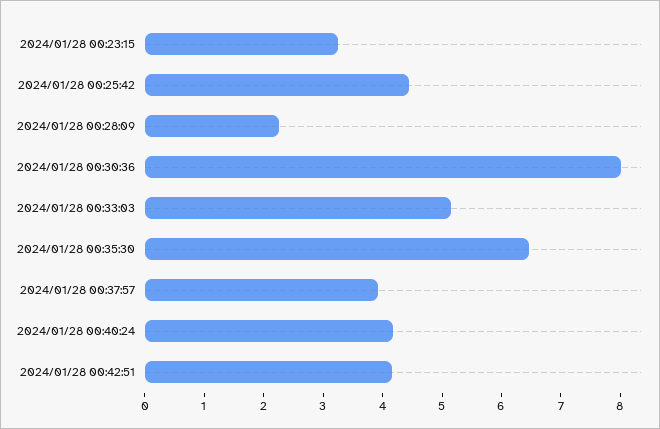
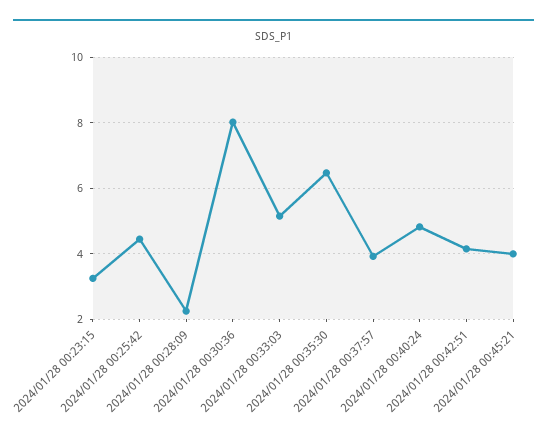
2024/01/28 00:40:24: 4.2 -> 4.8
2024/01/28 00:45:21: none -> 4

